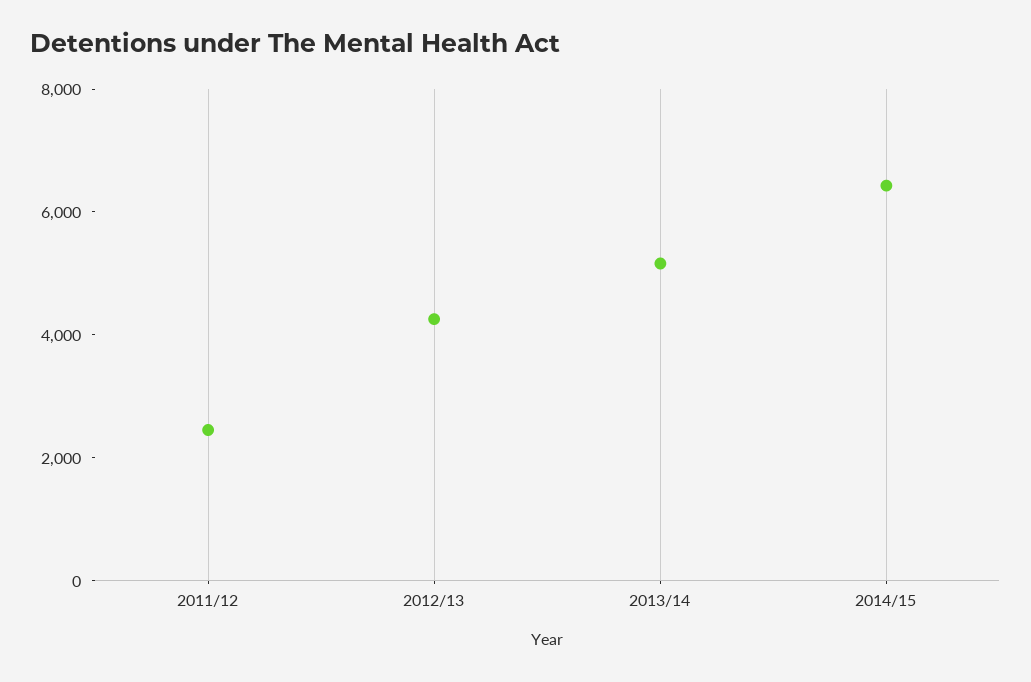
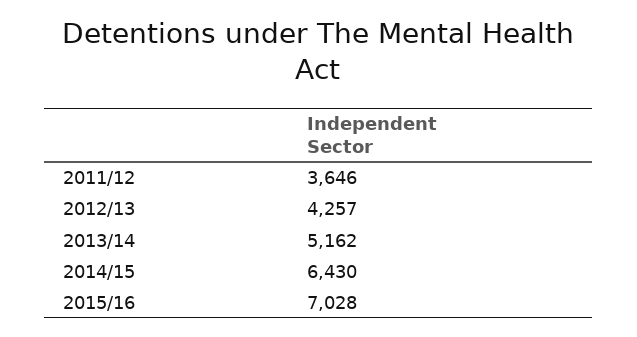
2011/12: 2500 -> 3646
2015/16: none -> 7028

